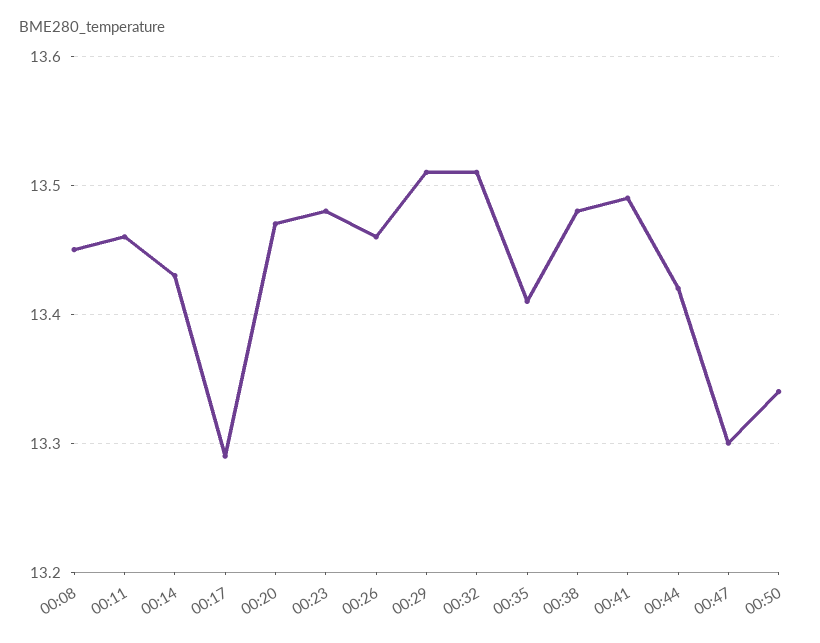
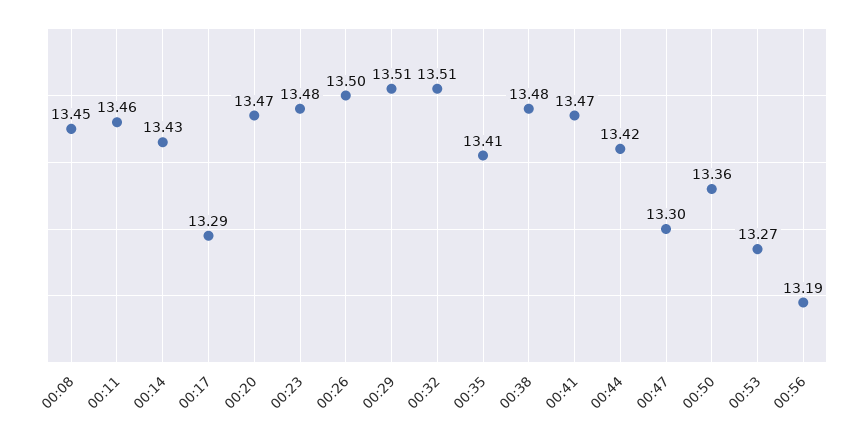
00:26: 13.46 -> 13.5
00:41: 13.49 -> 13.47
00:50: 13.34 -> 13.36
00:53: none -> 13.27
00:56: none -> 13.19

